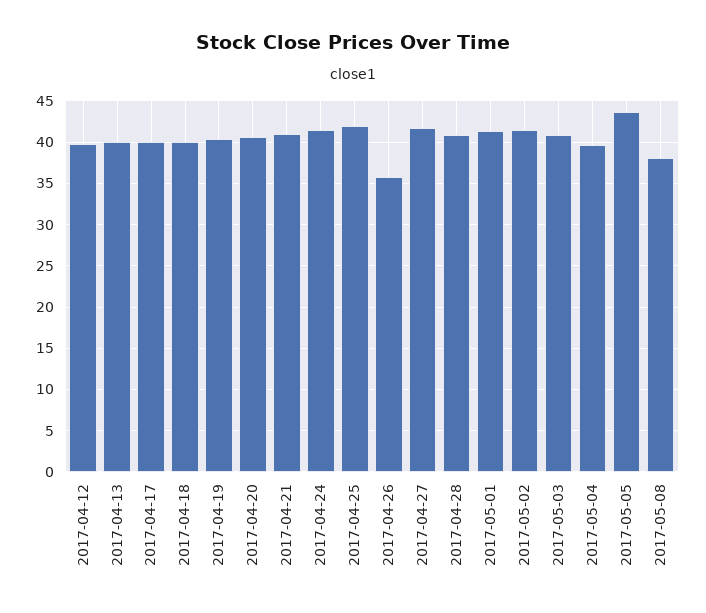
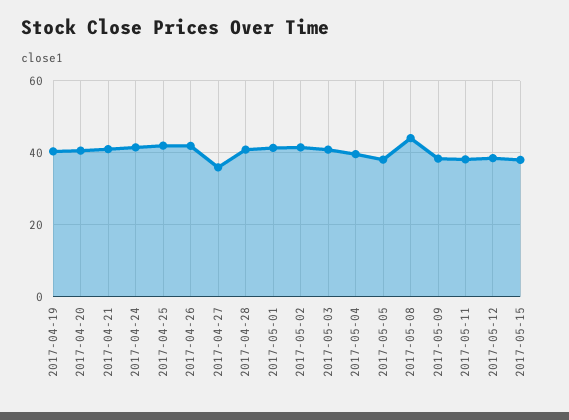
2017-04-12: 40 -> none
2017-04-13: 40 -> none
2017-04-17: 40 -> none
2017-04-18: 40 -> none
2017-04-26: 36 -> 42
2017-04-27: 42 -> 36
2017-05-05: 44 -> 38
2017-05-08: 38 -> 44
2017-05-09: none -> 38
2017-05-11: none -> 38
2017-05-12: none -> 38
2017-05-15: none -> 38

